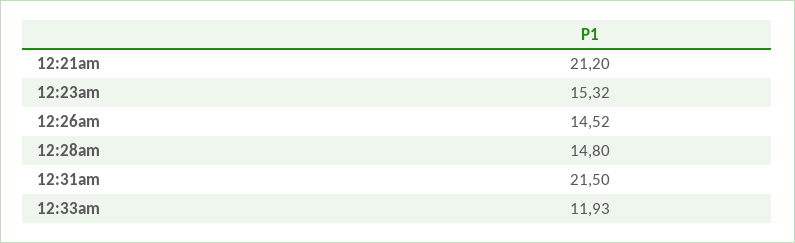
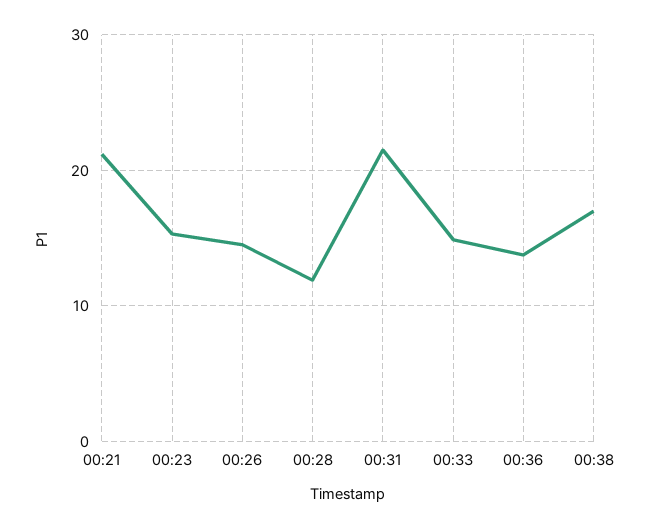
12:28am: 14.8 -> 12
12:33am: 11.93 -> 15
00:36: none -> 14
00:38: none -> 17

